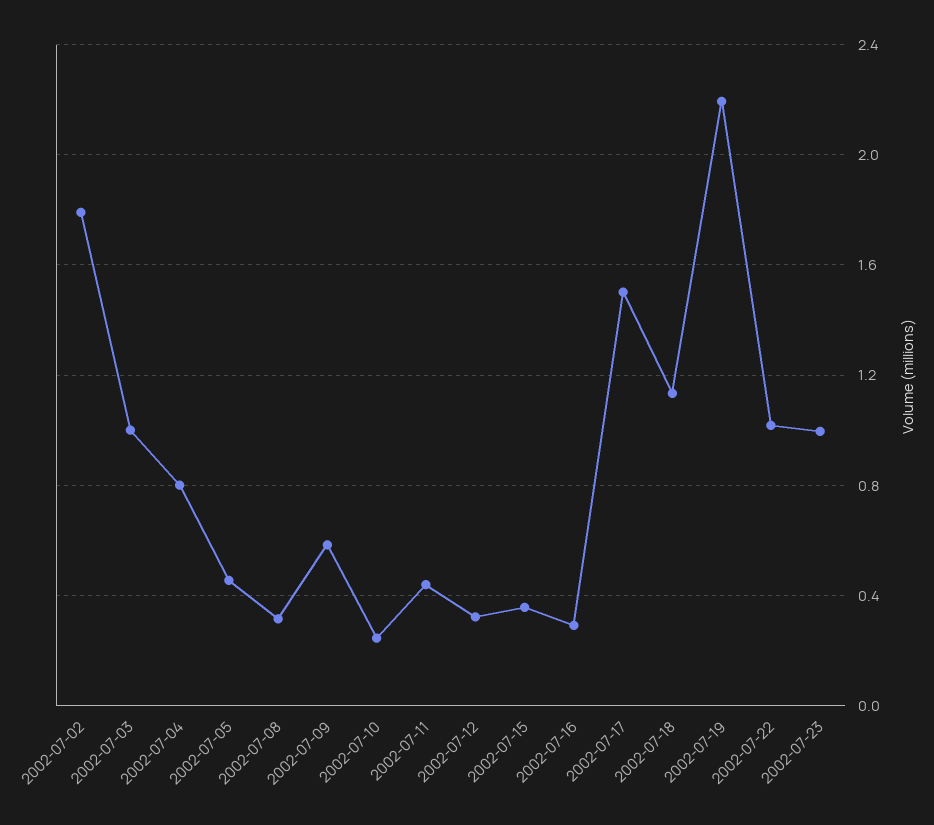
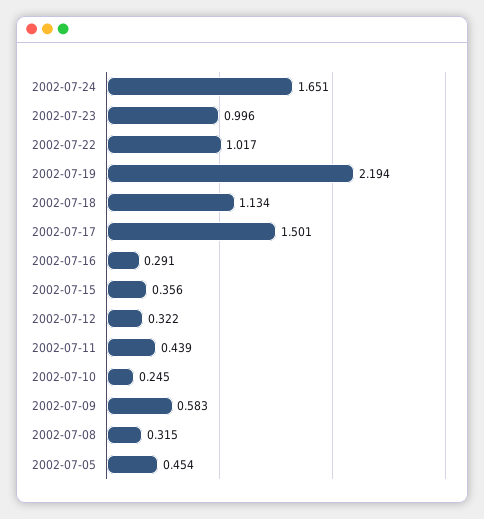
2002-07-02: 1.8 -> none
2002-07-03: 1 -> none
2002-07-04: 0.8 -> none
2002-07-24: none -> 1.651

